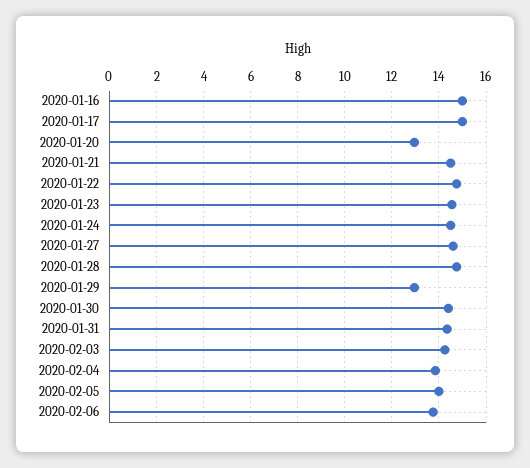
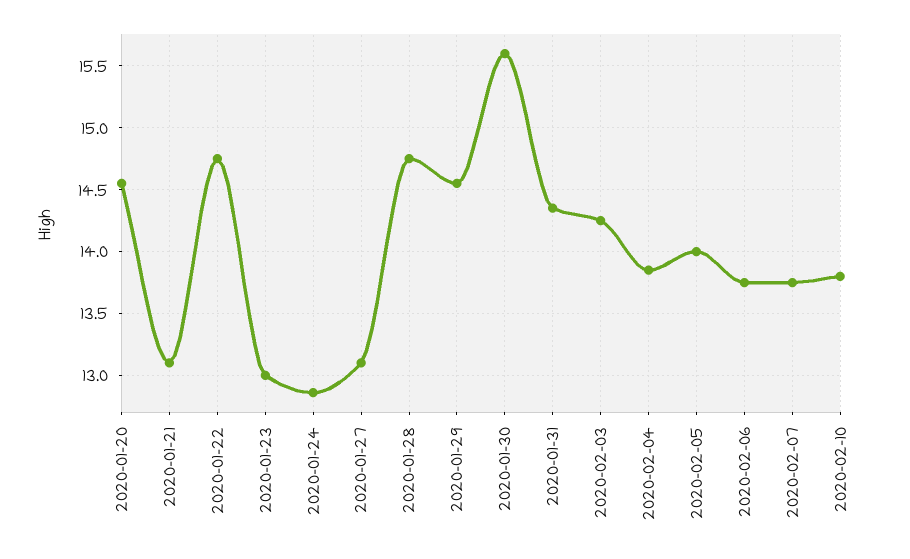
2020-01-16: 15 -> none
2020-01-17: 15 -> none
2020-01-20: 13 -> 14.55
2020-01-21: 14.5 -> 13.1
2020-01-23: 14.5 -> 13
2020-01-24: 14.5 -> 12.85
2020-01-27: 14.5 -> 13.1
2020-01-29: 13 -> 14.55
2020-01-30: 14.5 -> 15.6
2020-02-07: none -> 13.75
2020-02-10: none -> 13.8

